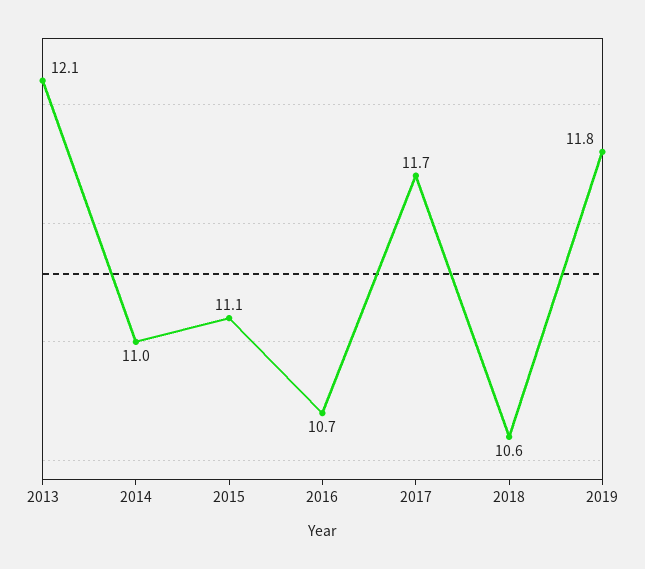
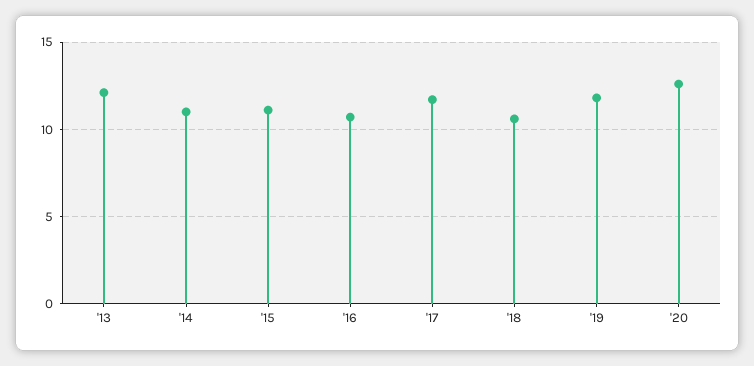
'20: none -> 12.5

